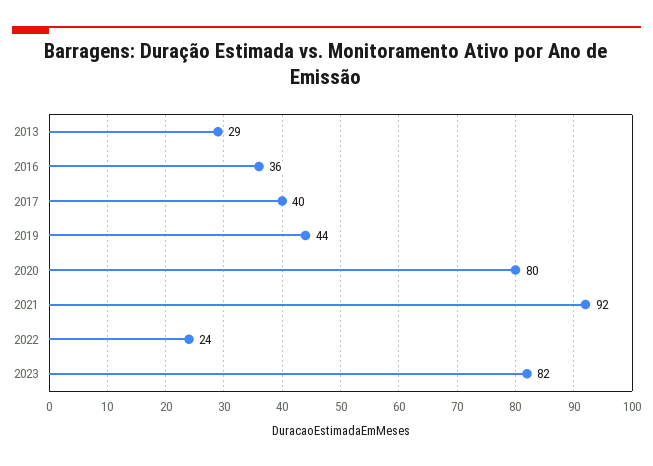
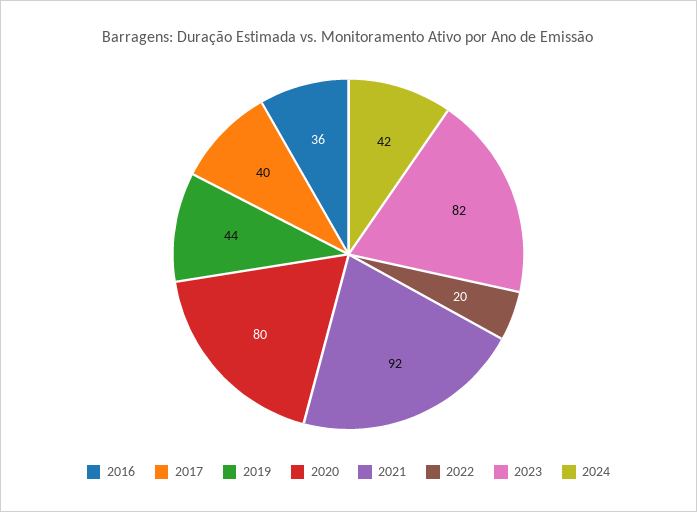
2013: 29 -> none
2022: 24 -> 20
2024: none -> 42

